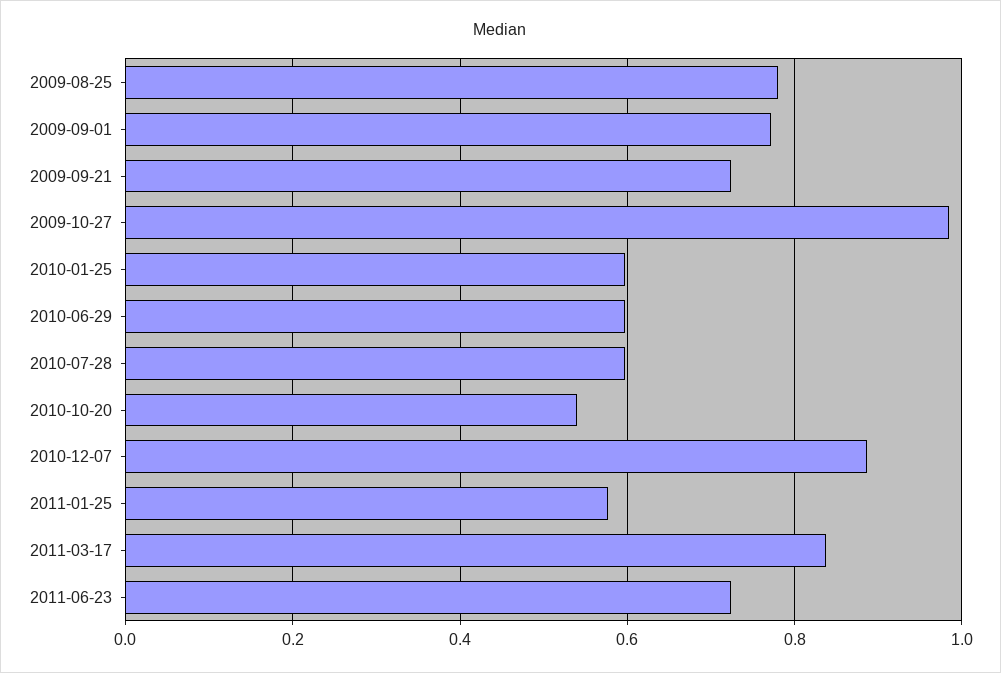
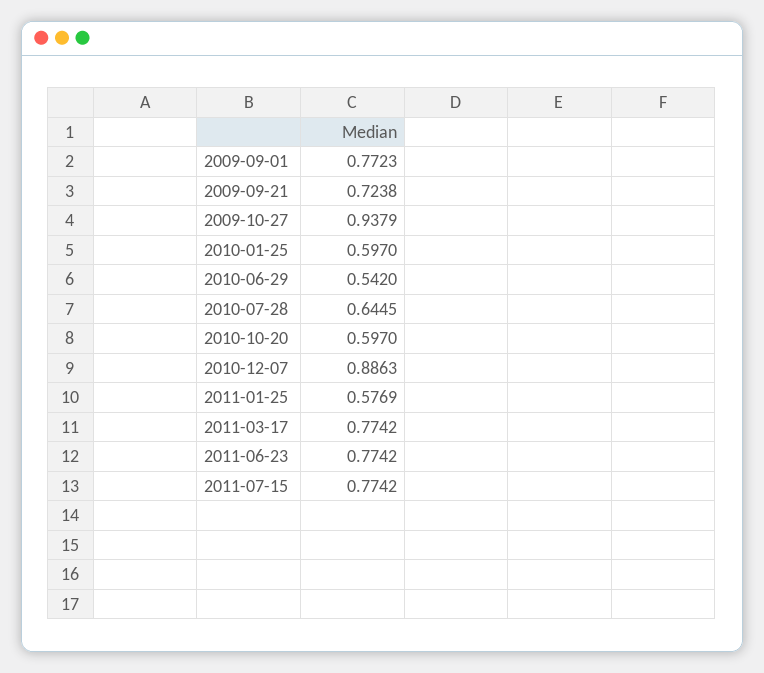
2009-08-25: 0.78 -> none
2009-10-27: 0.98 -> 0.9379
2010-06-29: 0.6 -> 0.542
2010-07-28: 0.6 -> 0.6445
2010-10-20: 0.54 -> 0.597
2011-03-17: 0.84 -> 0.7742
2011-06-23: 0.72 -> 0.7742
2011-07-15: none -> 0.7742

